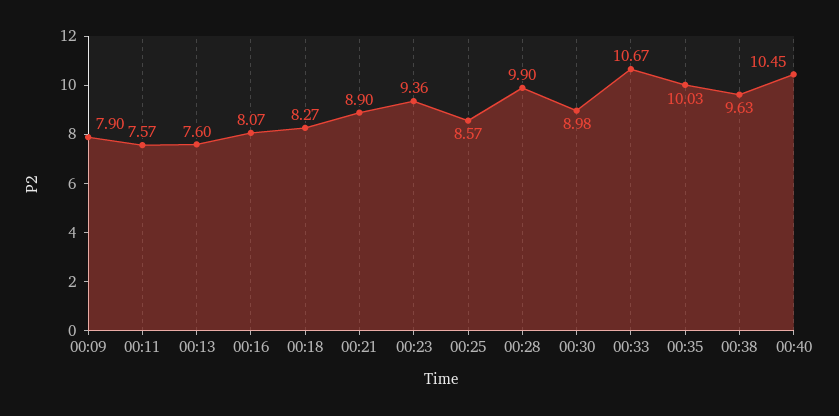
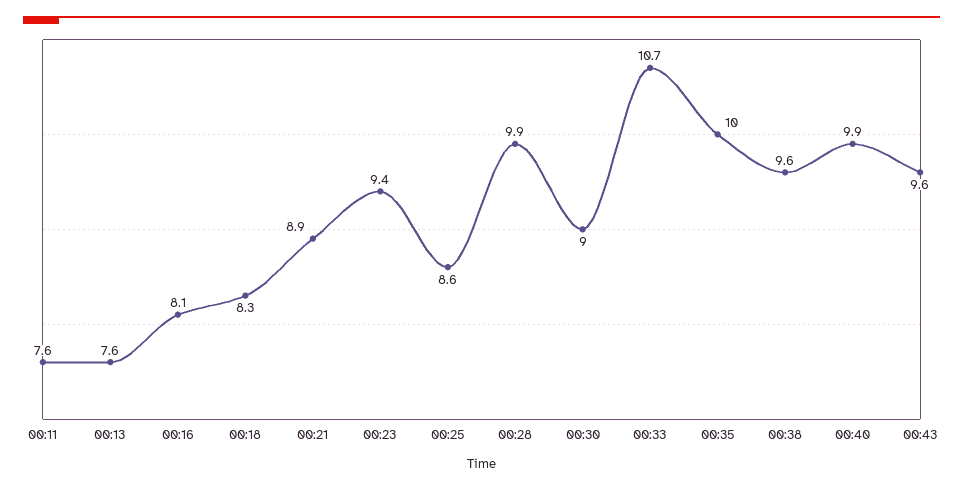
00:09: 7.9 -> none
00:40: 10.45 -> 9.9
00:43: none -> 9.6

